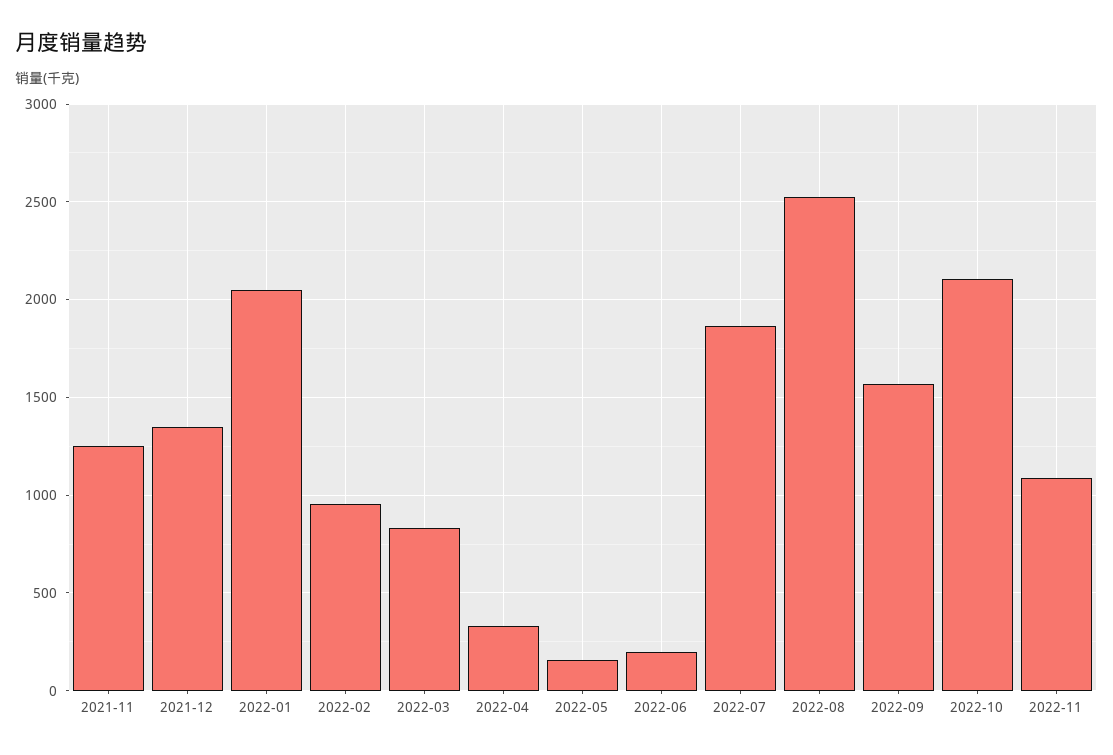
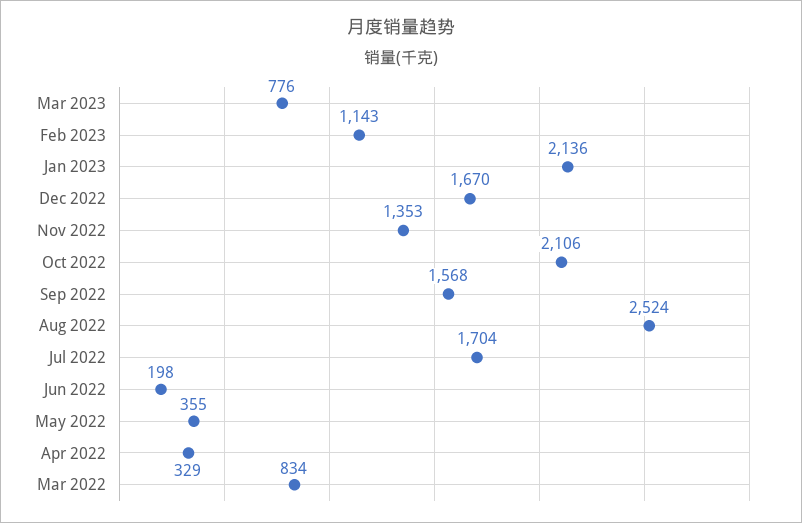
2021-11: 1250 -> none
2021-12: 1350 -> none
2022-01: 2050 -> none
2022-02: 950 -> none
2022-05: 150 -> 355
2022-07: 1850 -> 1704
2022-11: 1100 -> 1353
Mar 2023: none -> 776
Feb 2023: none -> 1143
Jan 2023: none -> 2136
Dec 2022: none -> 1670

